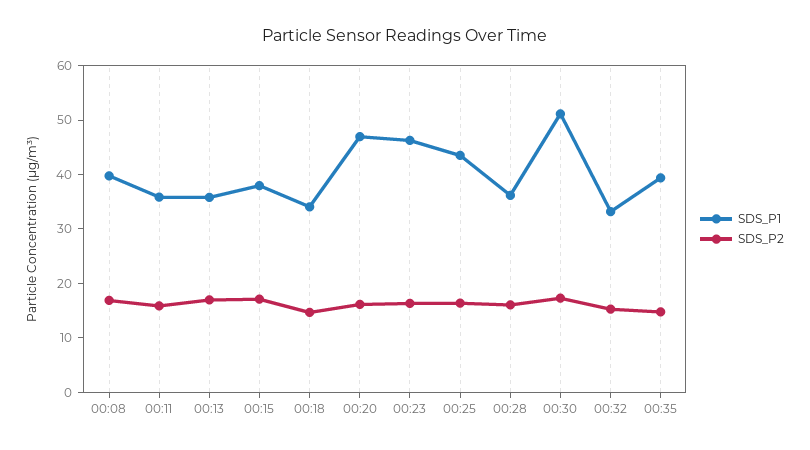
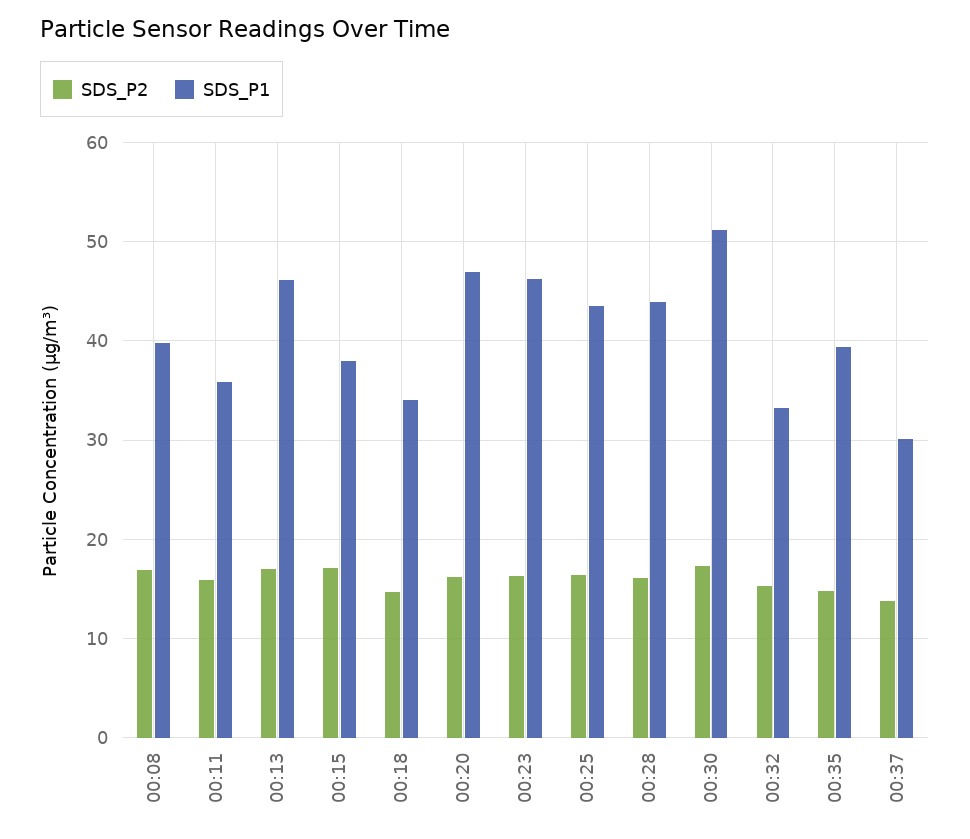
SDS_P1, 00:13: 36 -> 46
SDS_P1, 00:28: 36 -> 44
SDS_P2, 00:37: none -> 14
SDS_P1, 00:37: none -> 30

